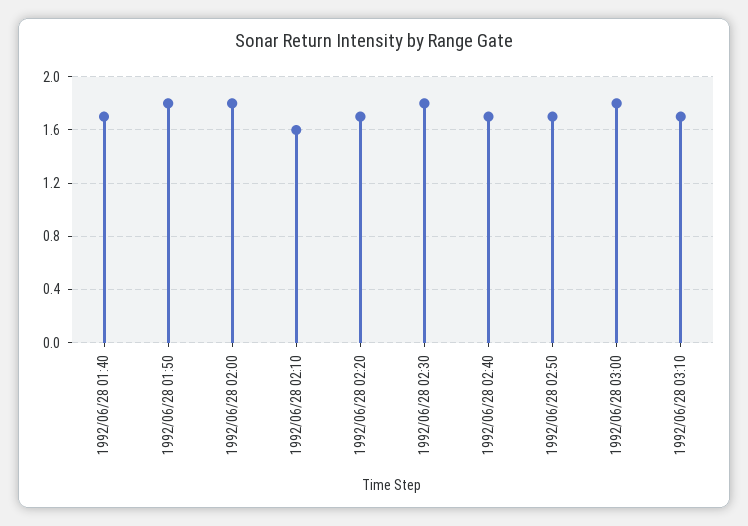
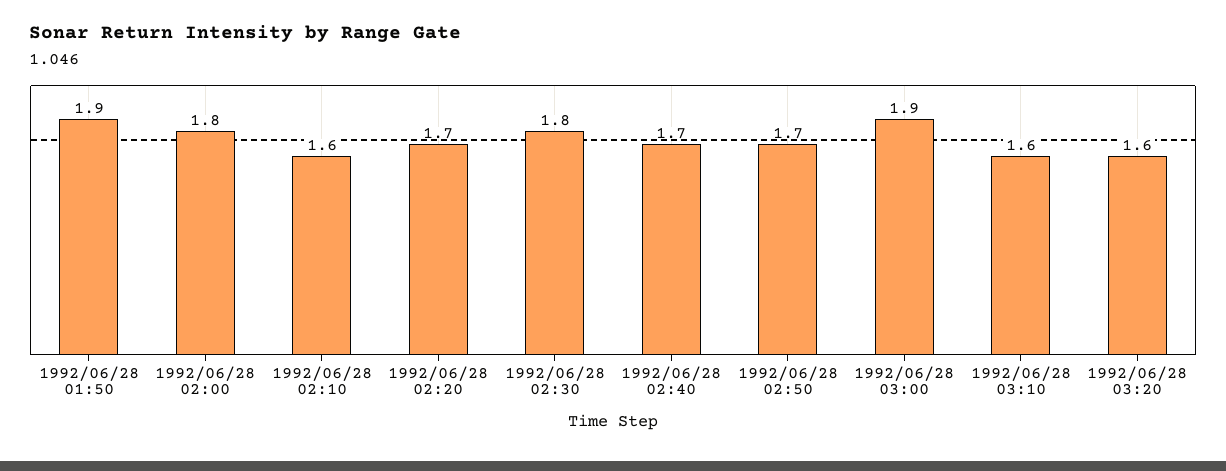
1992/06/28 01:40: 1.7 -> none
1992/06/28 01:50: 1.8 -> 1.9
1992/06/28 03:00: 1.8 -> 1.9
1992/06/28 03:10: 1.7 -> 1.6
1992/06/28 03:20: none -> 1.6

